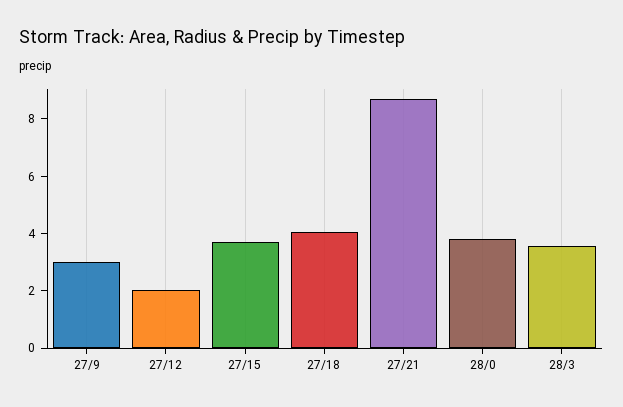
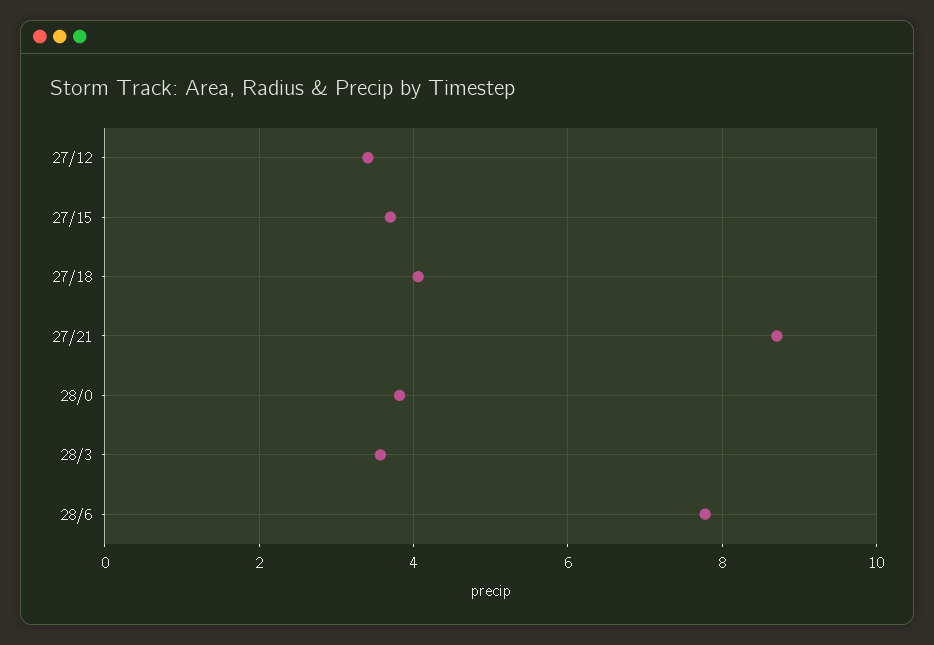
27/9: 3 -> none
27/12: 2 -> 3.4
28/6: none -> 7.8

